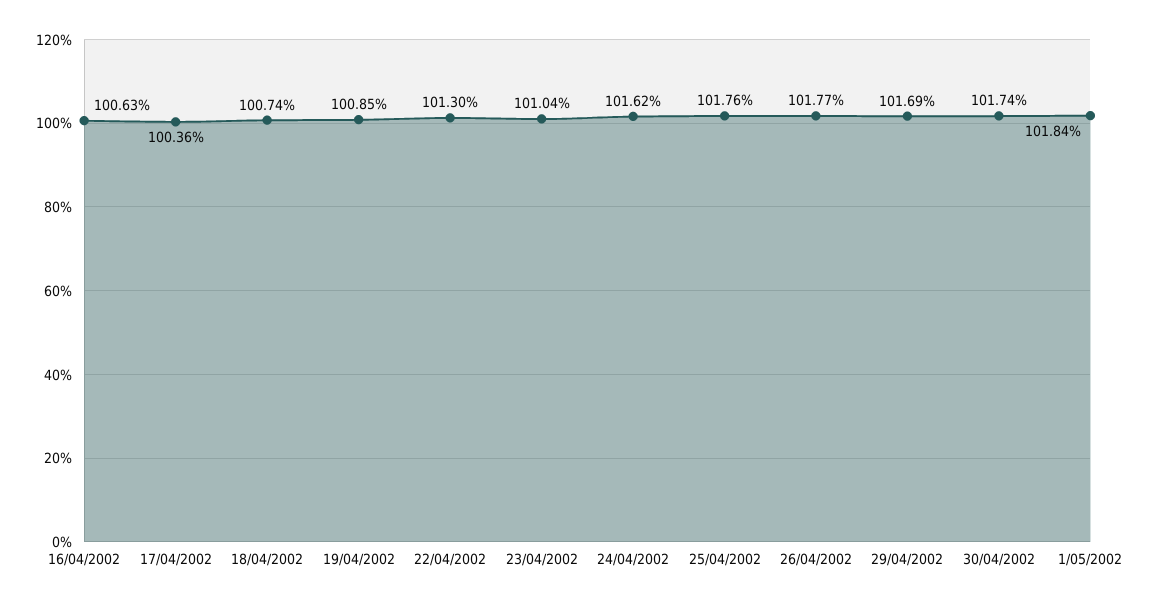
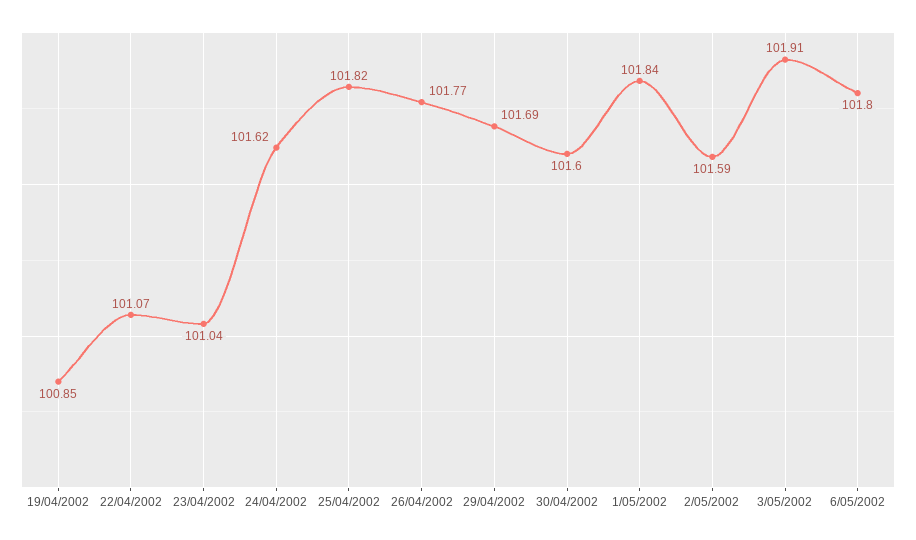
16/04/2002: 100.63 -> none
17/04/2002: 100.36 -> none
18/04/2002: 100.74 -> none
22/04/2002: 101.3 -> 101.07
25/04/2002: 101.76 -> 101.82
30/04/2002: 101.74 -> 101.6
2/05/2002: none -> 101.59
3/05/2002: none -> 101.91
6/05/2002: none -> 101.8

